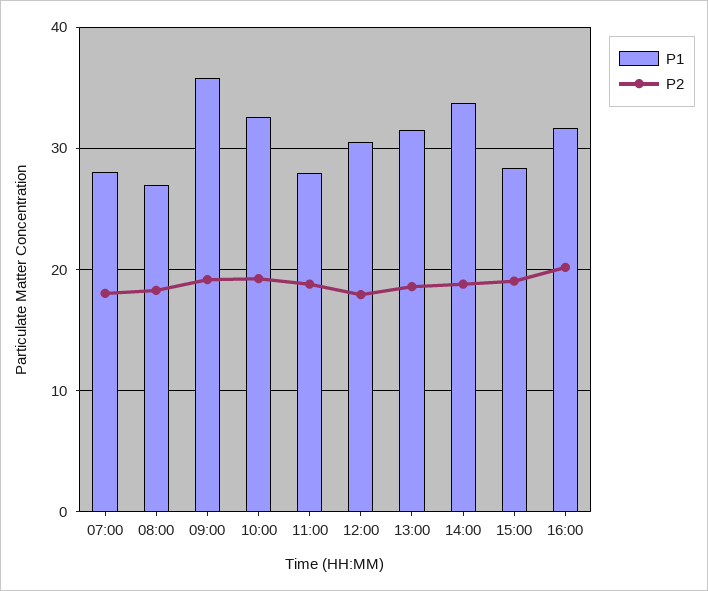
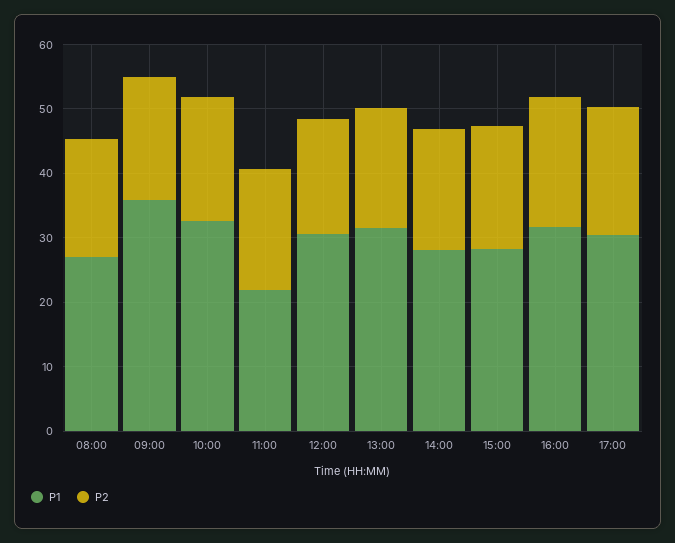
P1, 07:00: 28 -> none
P2, 07:00: 18 -> none
P1, 11:00: 28 -> 22
P1, 14:00: 34 -> 28
P1, 17:00: none -> 30
P2, 17:00: none -> 20

